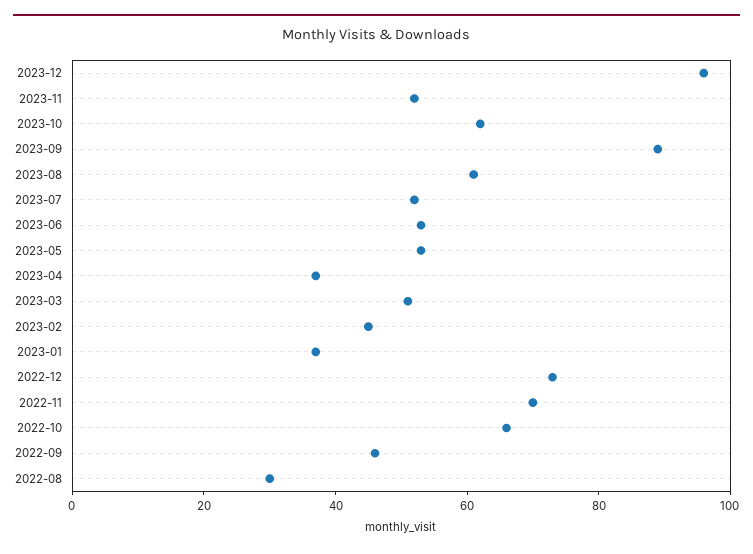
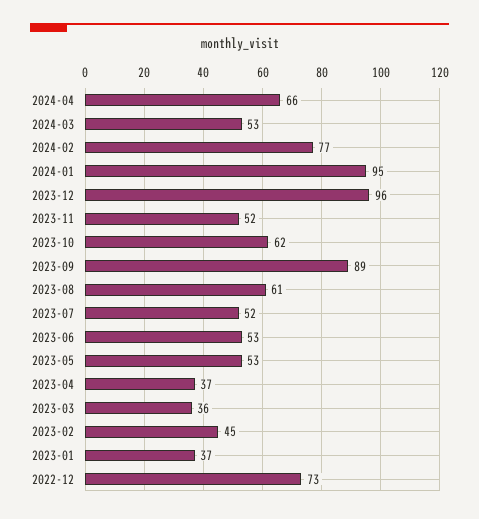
2023-03: 50 -> 36
2022-11: 70 -> none
2022-10: 65 -> none
2022-09: 45 -> none
2022-08: 30 -> none
2024-04: none -> 66
2024-03: none -> 53
2024-02: none -> 77
2024-01: none -> 95

